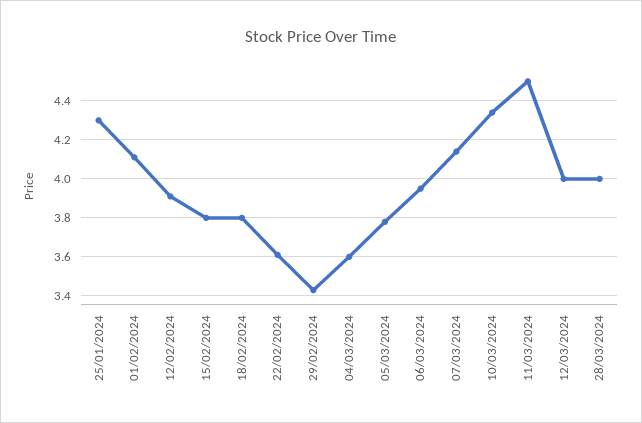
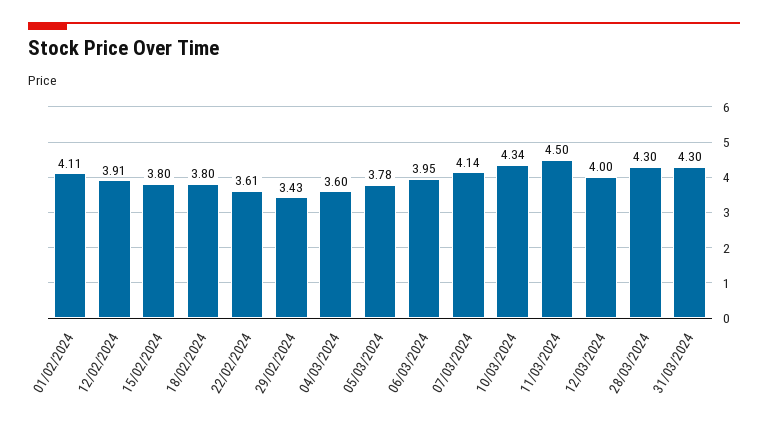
25/01/2024: 4.3 -> none
28/03/2024: 4 -> 4.3
31/03/2024: none -> 4.3

